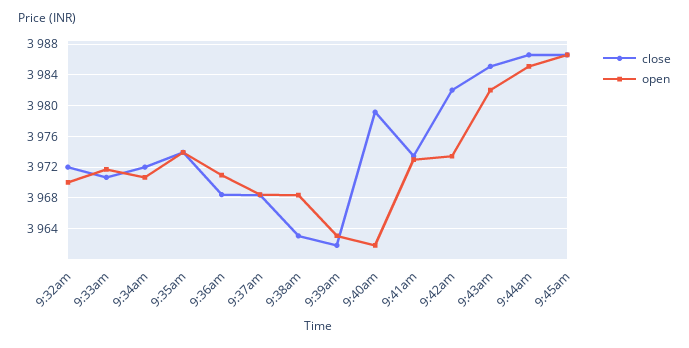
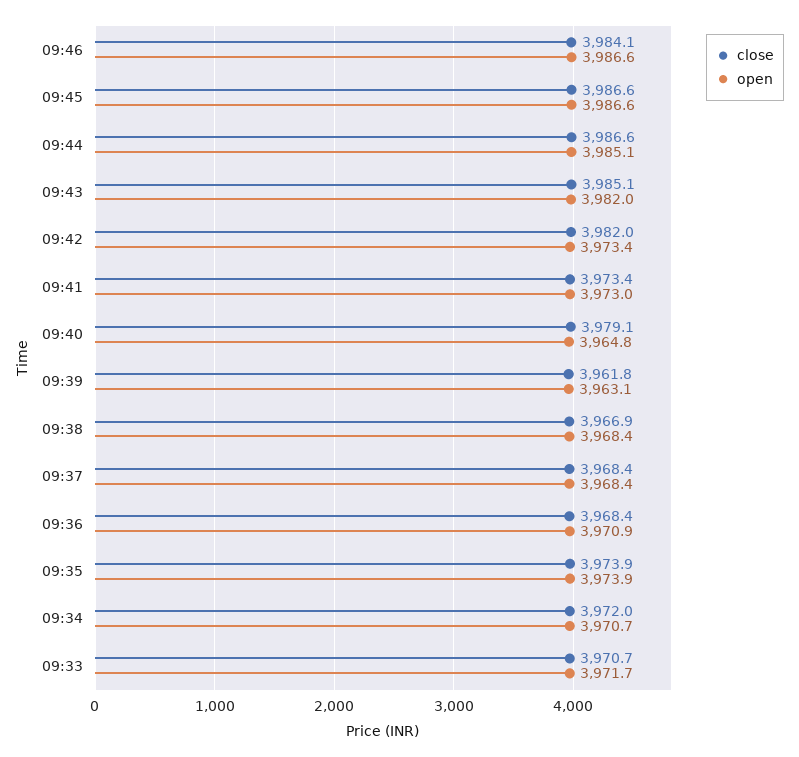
close, 9:32am: 3972 -> none
open, 9:32am: 3970 -> none
close, 9:38am: 3963 -> 3966.9
open, 9:40am: 3962 -> 3964.8
close, 09:46: none -> 3984.1
open, 09:46: none -> 3986.6

